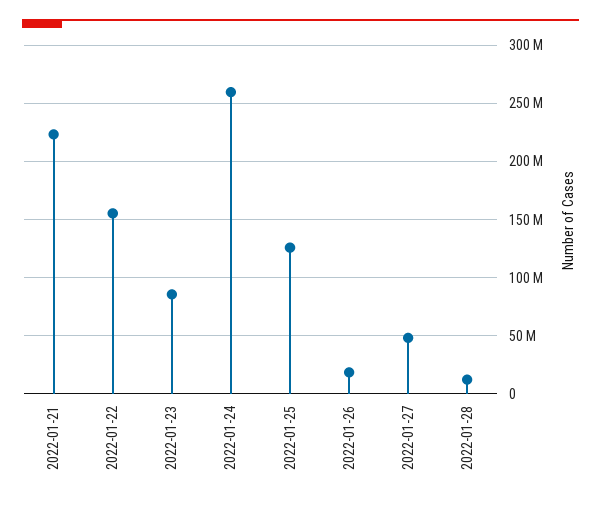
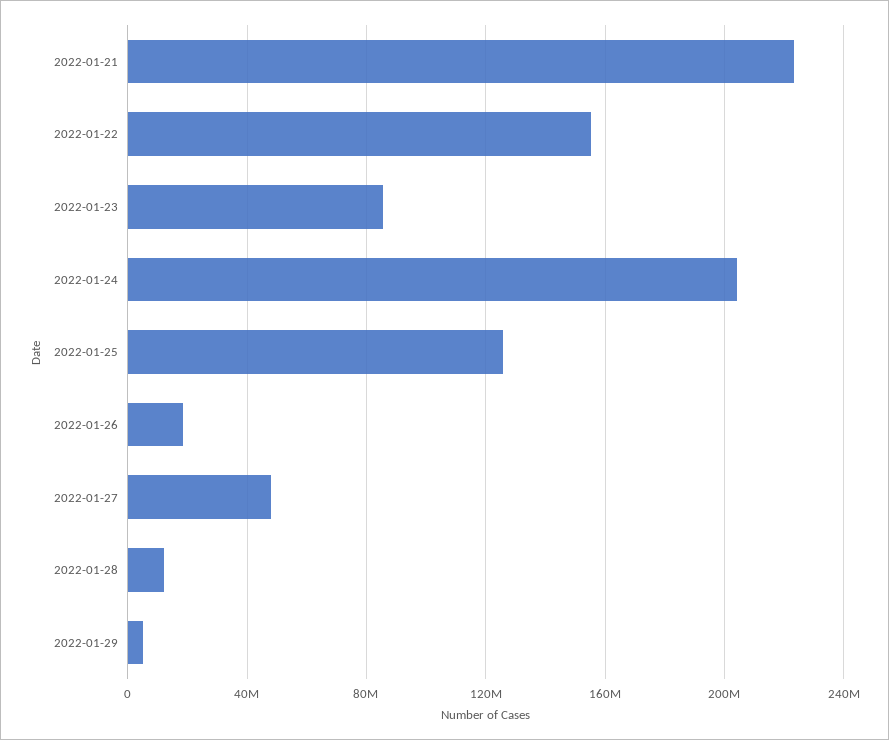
2022-01-24: 260000000 -> 205000000
2022-01-29: none -> 5000000

